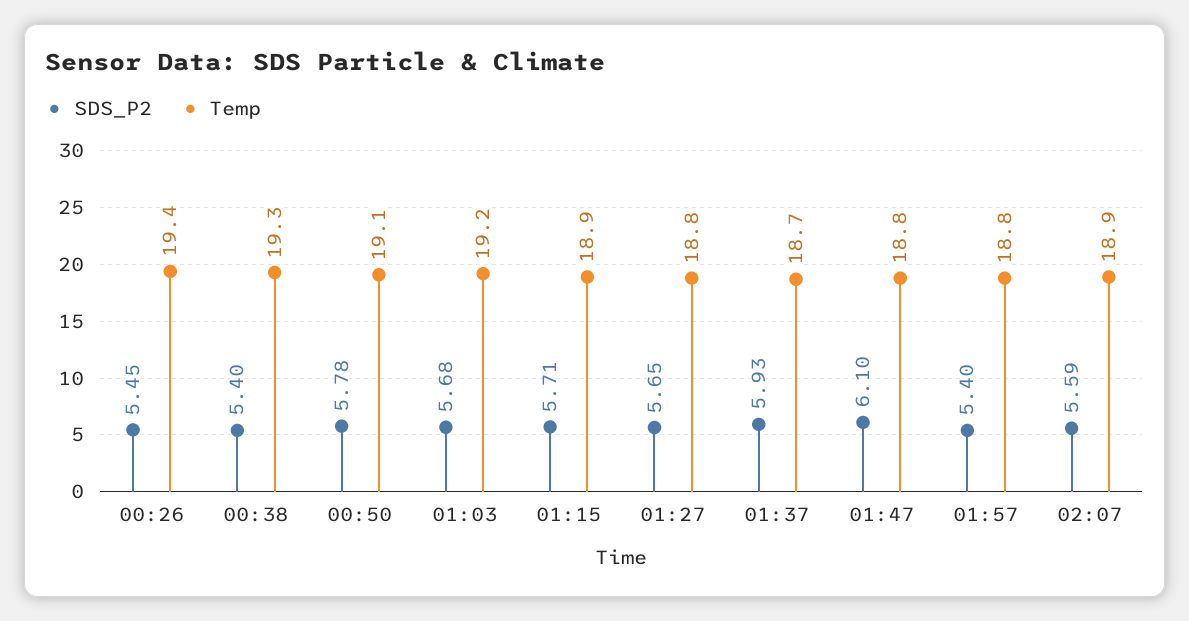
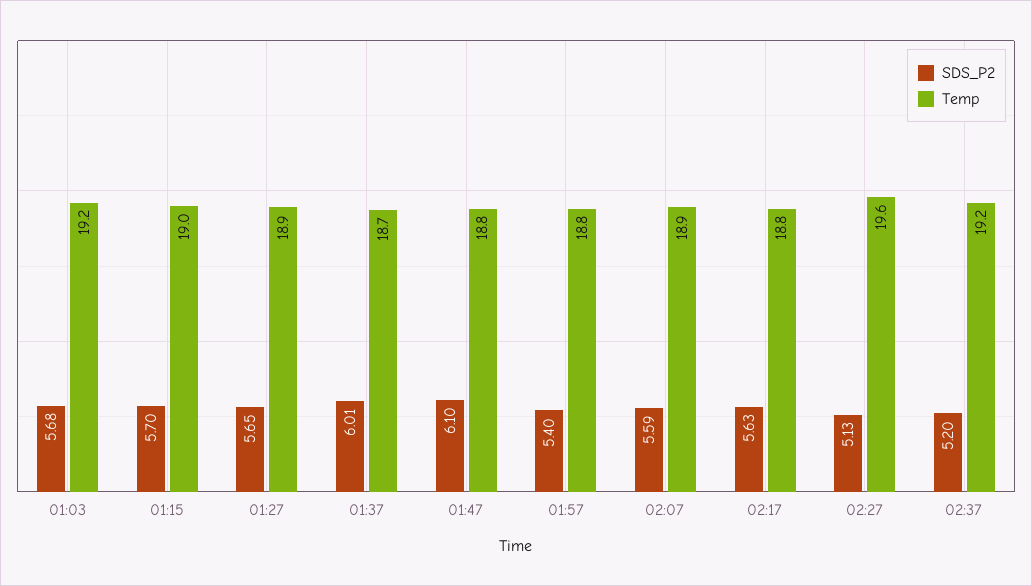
SDS_P2, 00:26: 5.45 -> none
Temp, 00:26: 19.4 -> none
SDS_P2, 00:38: 5.4 -> none
Temp, 00:38: 19.3 -> none
SDS_P2, 00:50: 5.78 -> none
Temp, 00:50: 19.1 -> none
SDS_P2, 01:15: 5.71 -> 5.7
Temp, 01:15: 18.9 -> 19
Temp, 01:27: 18.8 -> 18.9
SDS_P2, 01:37: 5.93 -> 6.01
SDS_P2, 02:17: none -> 5.63
Temp, 02:17: none -> 18.8
SDS_P2, 02:27: none -> 5.13
Temp, 02:27: none -> 19.6
SDS_P2, 02:37: none -> 5.2
Temp, 02:37: none -> 19.2

